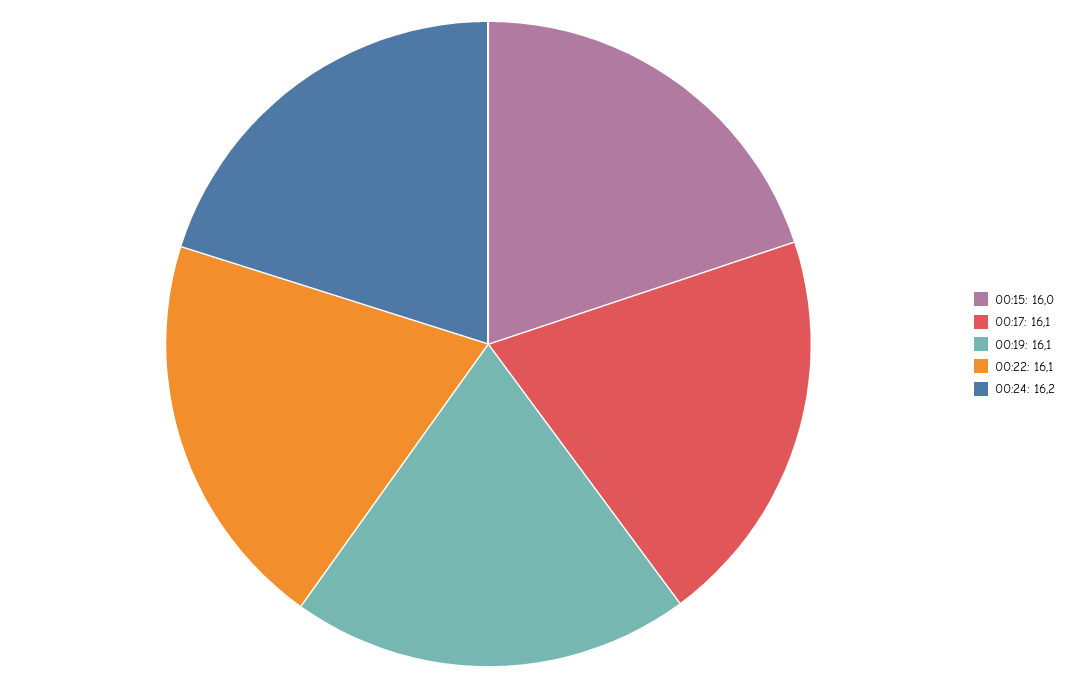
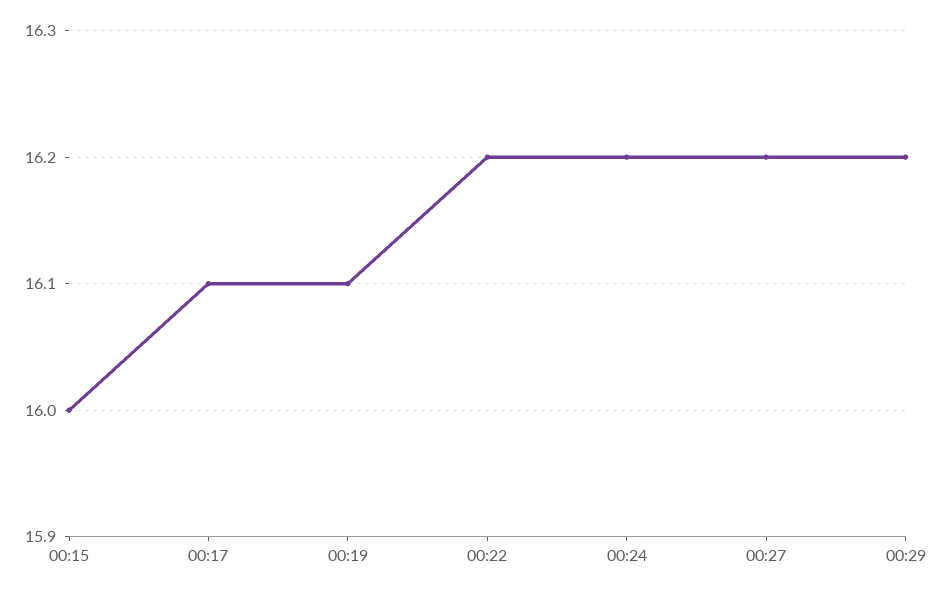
00:22: 16.1 -> 16.2
00:27: none -> 16.2
00:29: none -> 16.2

